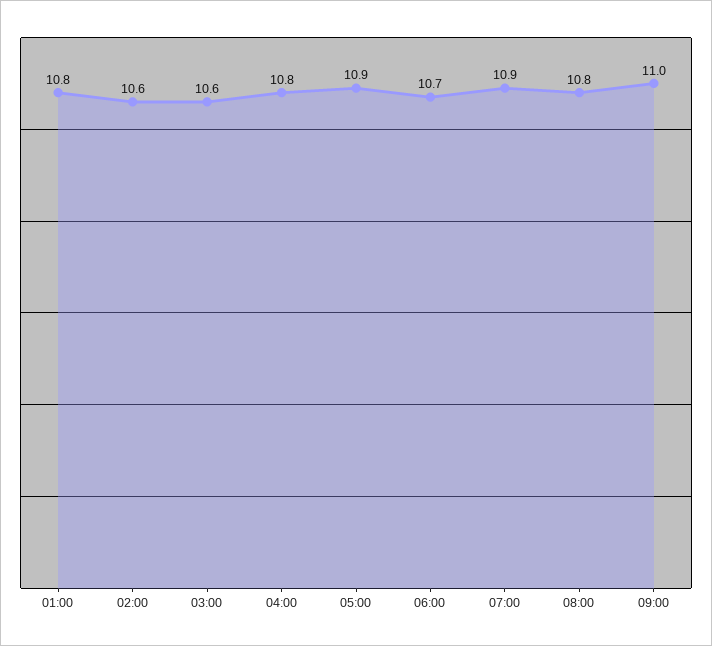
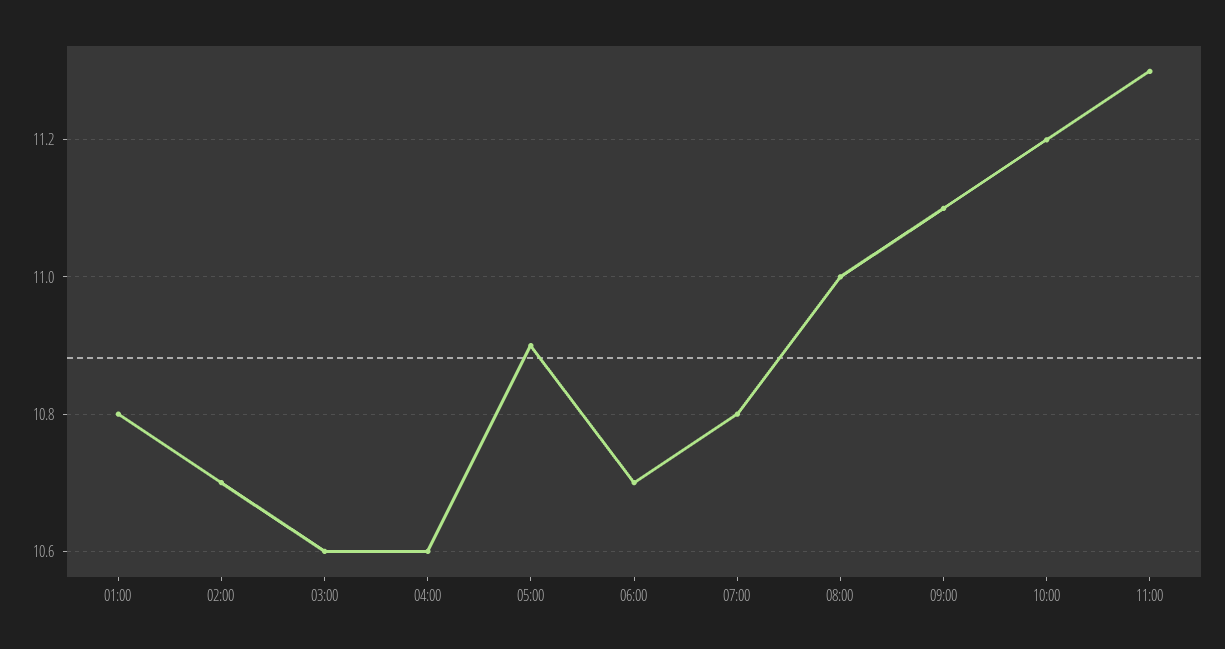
02:00: 10.6 -> 10.7
04:00: 10.8 -> 10.6
07:00: 10.9 -> 10.8
08:00: 10.8 -> 11
09:00: 11 -> 11.1
10:00: none -> 11.2
11:00: none -> 11.3

